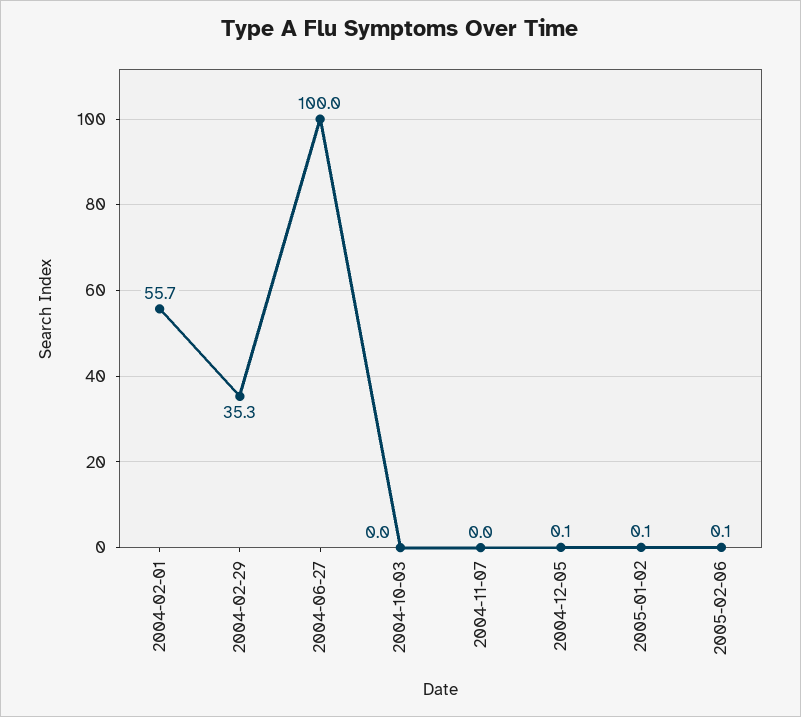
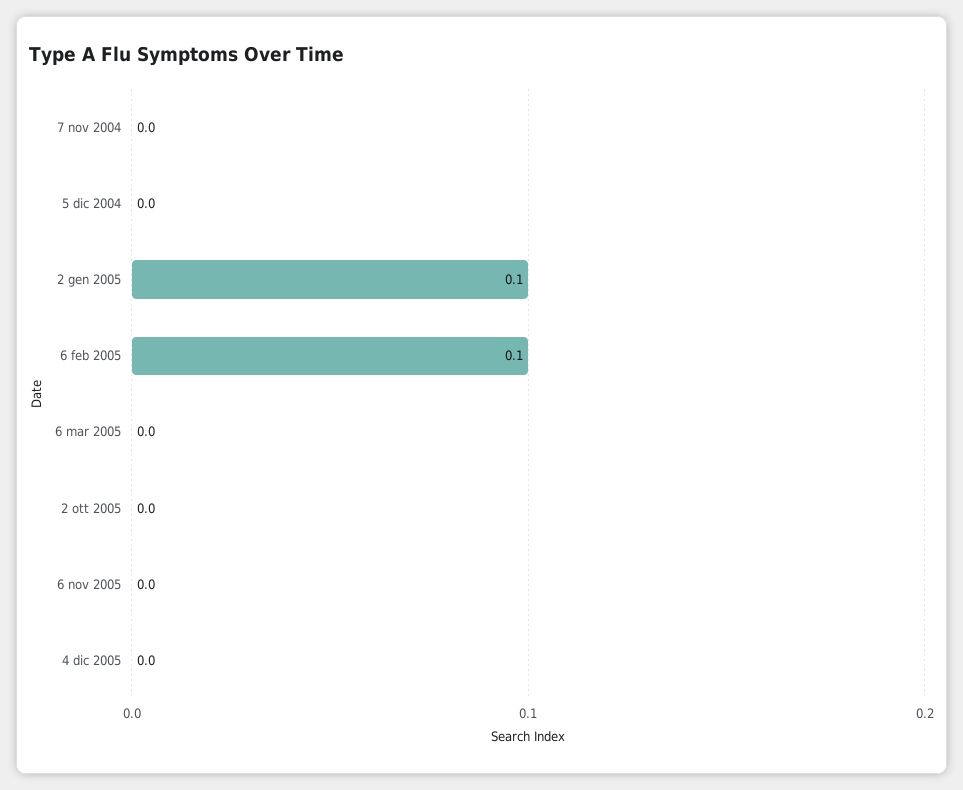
2004-02-01: 55.7 -> none
2004-02-29: 35.3 -> none
2004-06-27: 100 -> none
2004-10-03: 0 -> none
2004-12-05: 0.1 -> 0
6 mar 2005: none -> 0
2 ott 2005: none -> 0
6 nov 2005: none -> 0
4 dic 2005: none -> 0

